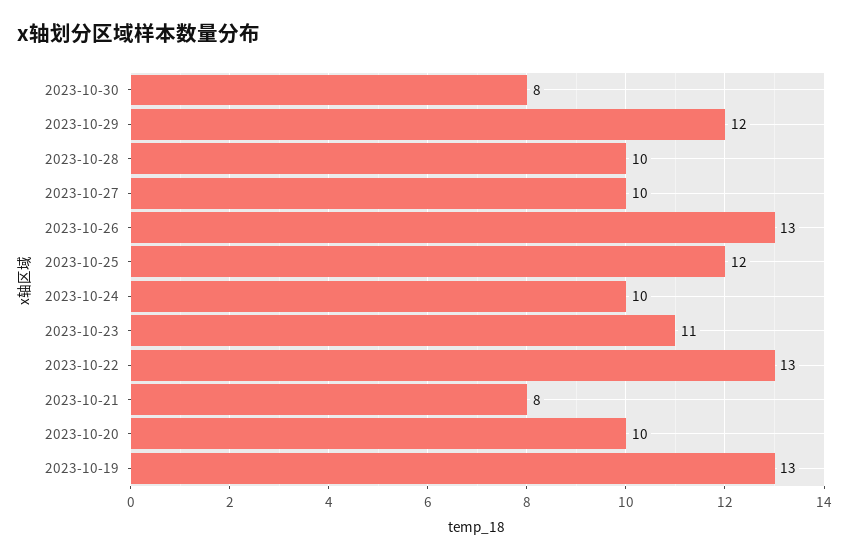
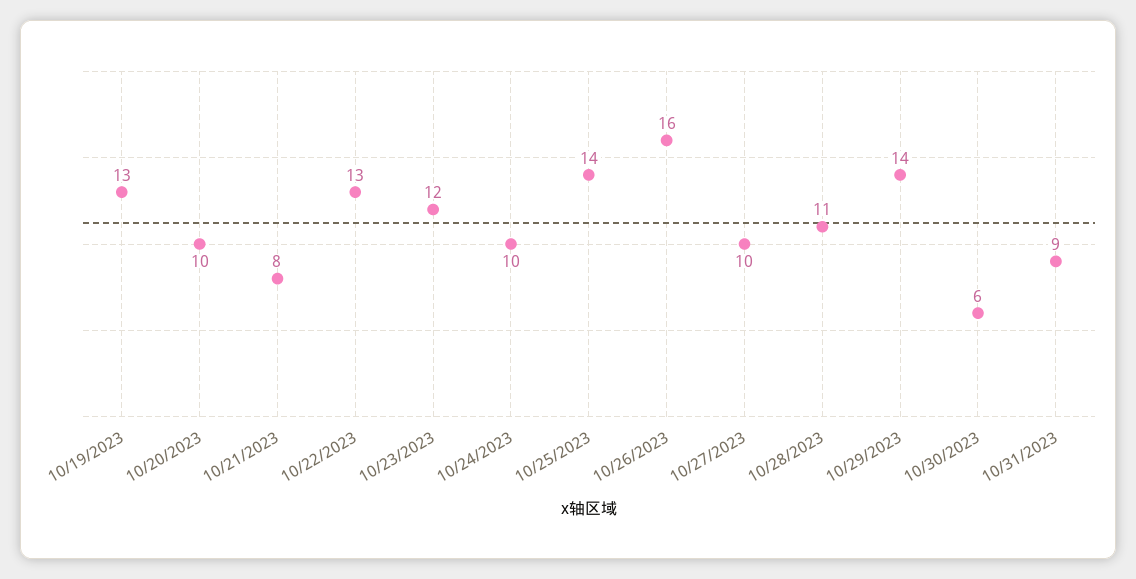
2023-10-30: 8 -> 6
2023-10-29: 12 -> 14
2023-10-28: 10 -> 11
2023-10-26: 13 -> 16
2023-10-25: 12 -> 14
2023-10-23: 11 -> 12
10/31/2023: none -> 9

